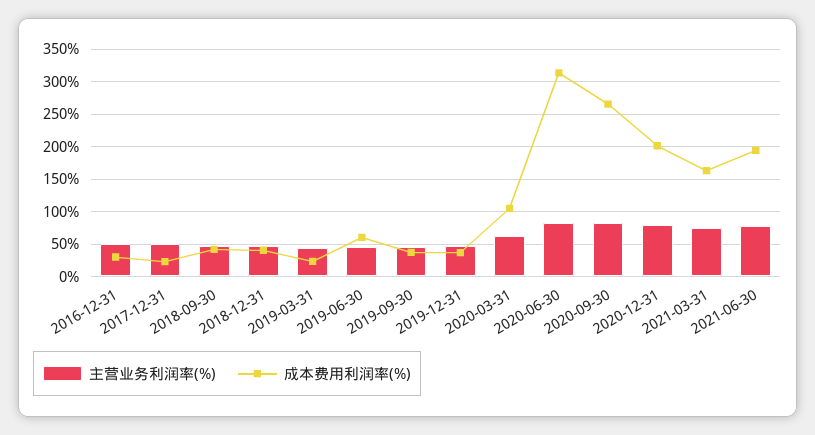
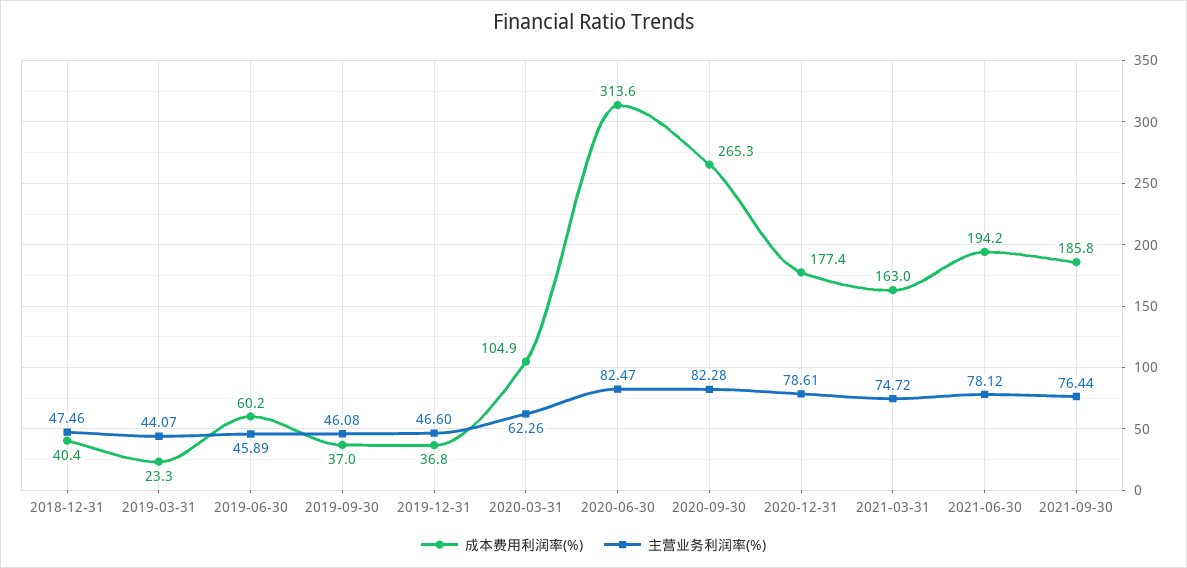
主营业务利润率(%), 2016-12-31: 50 -> none
成本费用利润率(%), 2016-12-31: 30 -> none
主营业务利润率(%), 2017-12-31: 50 -> none
成本费用利润率(%), 2017-12-31: 20 -> none
主营业务利润率(%), 2018-09-30: 50 -> none
成本费用利润率(%), 2018-09-30: 40 -> none
成本费用利润率(%), 2020-12-31: 200 -> 177.4
成本费用利润率(%), 2021-09-30: none -> 185.8
主营业务利润率(%), 2021-09-30: none -> 76.44

